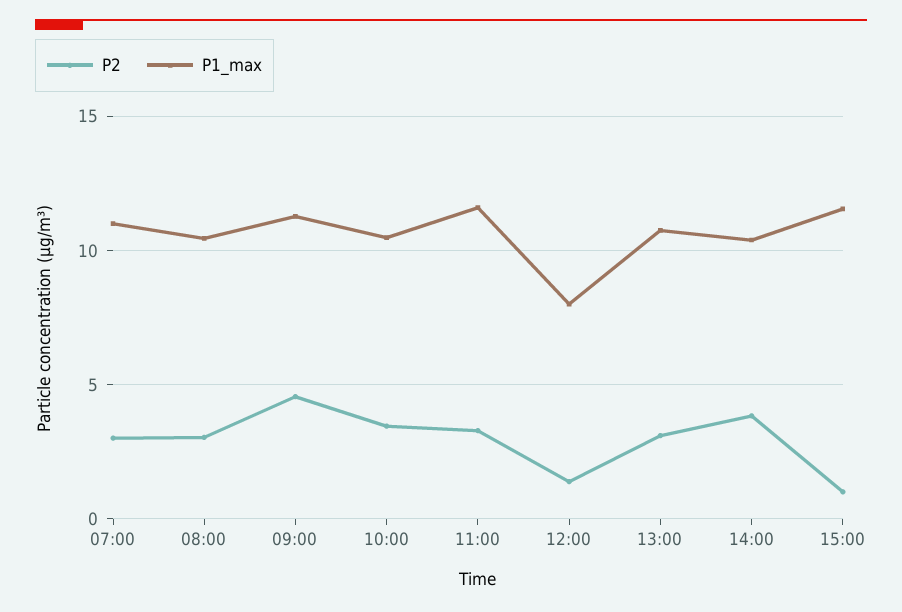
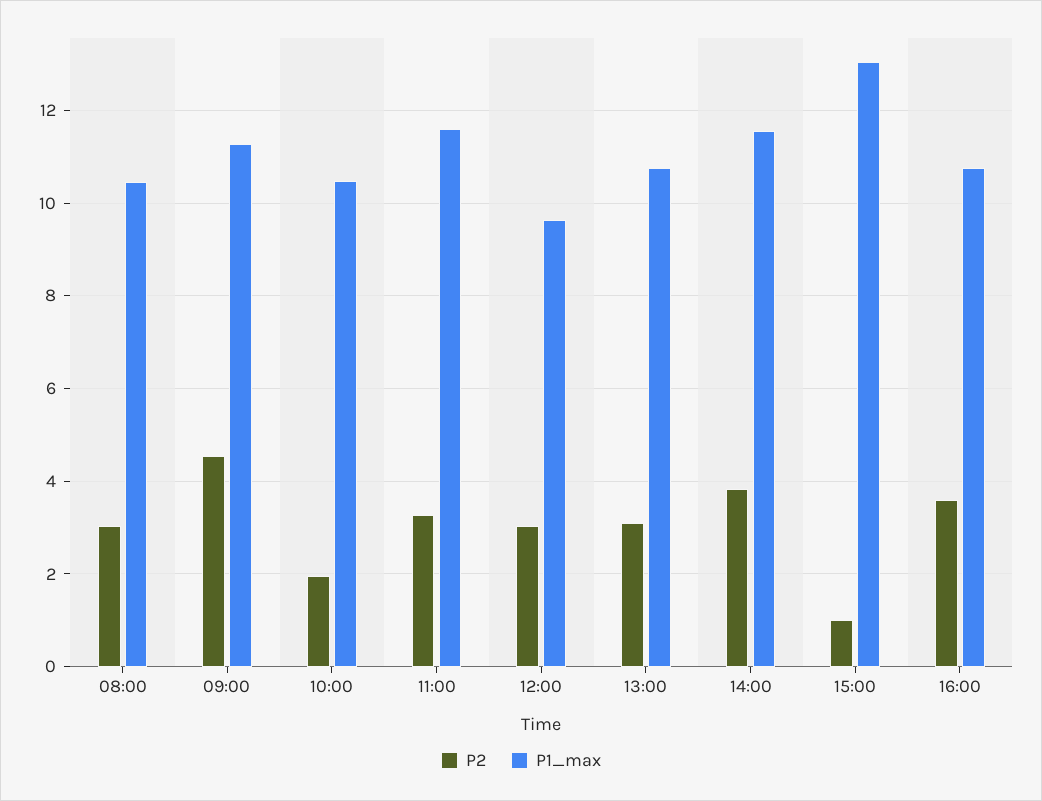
P2, 07:00: 3 -> none
P1_max, 07:00: 11 -> none
P2, 10:00: 3.5 -> 2
P2, 12:00: 1.5 -> 3
P1_max, 12:00: 8 -> 9.6
P1_max, 14:00: 10.5 -> 11.6
P1_max, 15:00: 11.5 -> 13
P2, 16:00: none -> 3.6
P1_max, 16:00: none -> 10.8

